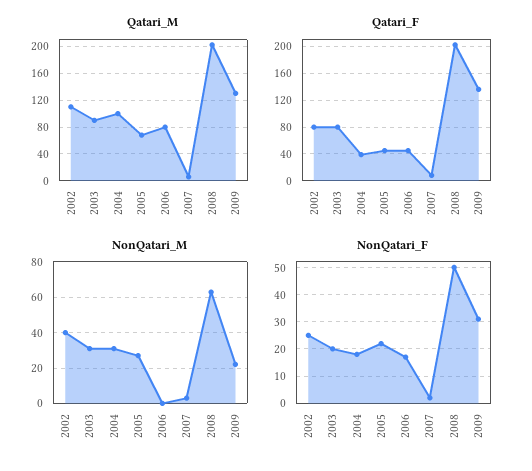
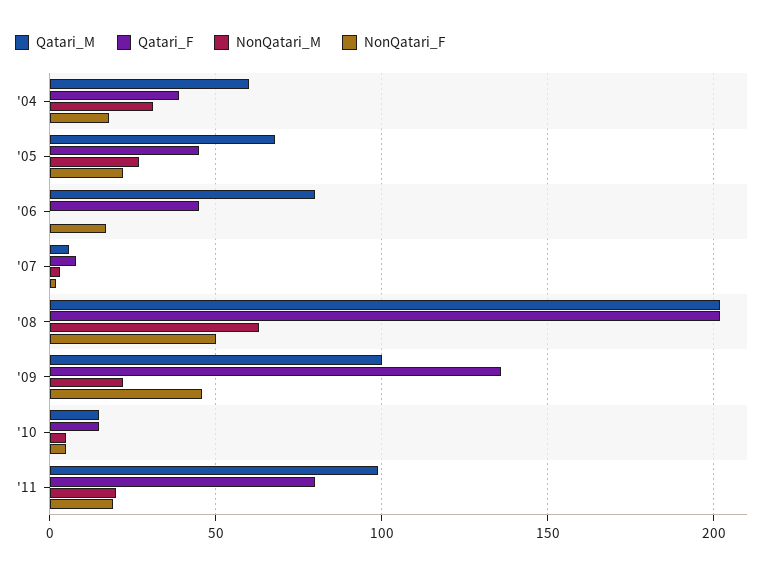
Qatari_M, 2002: 110 -> none
Qatari_M, 2003: 90 -> none
Qatari_M, 2004: 100 -> 60
Qatari_M, 2009: 130 -> 100
Qatari_F, 2002: 80 -> none
Qatari_F, 2003: 80 -> none
NonQatari_M, 2002: 40 -> none
NonQatari_M, 2003: 30 -> none
NonQatari_F, 2002: 25 -> none
NonQatari_F, 2003: 20 -> none
NonQatari_F, 2009: 30 -> 45
Qatari_M, '10: none -> 15
Qatari_F, '10: none -> 15
NonQatari_M, '10: none -> 5
NonQatari_F, '10: none -> 5
Qatari_M, '11: none -> 100
Qatari_F, '11: none -> 80
NonQatari_M, '11: none -> 20
NonQatari_F, '11: none -> 20

